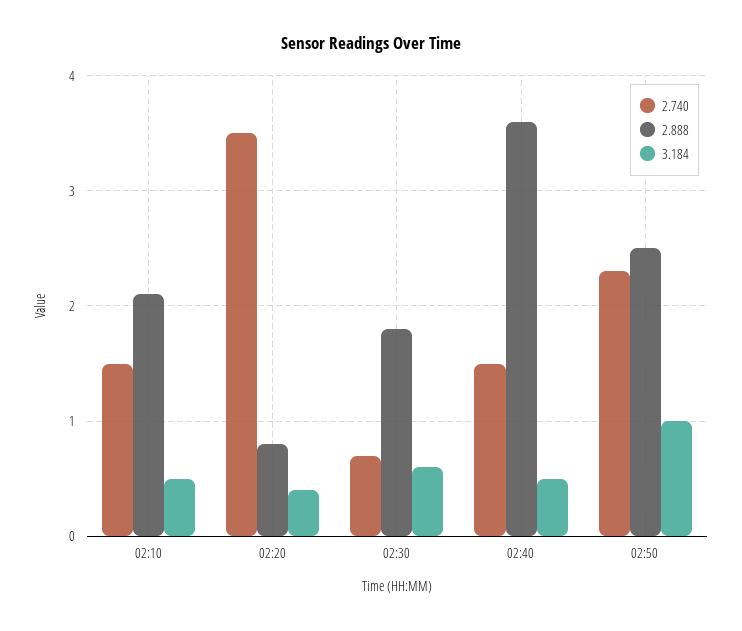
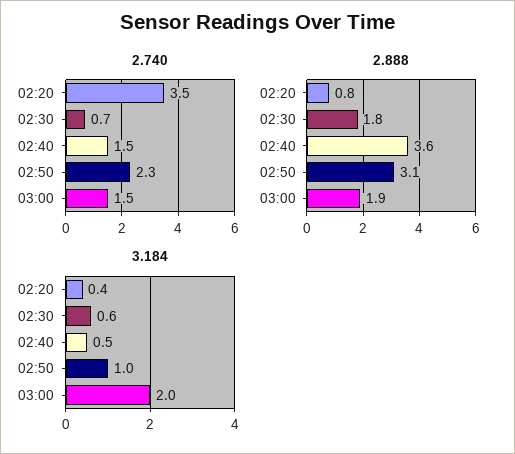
2.740, 02:10: 1.5 -> none
2.888, 02:10: 2.1 -> none
3.184, 02:10: 0.5 -> none
2.888, 02:50: 2.5 -> 3.1
2.740, 03:00: none -> 1.5
2.888, 03:00: none -> 1.9
3.184, 03:00: none -> 2

